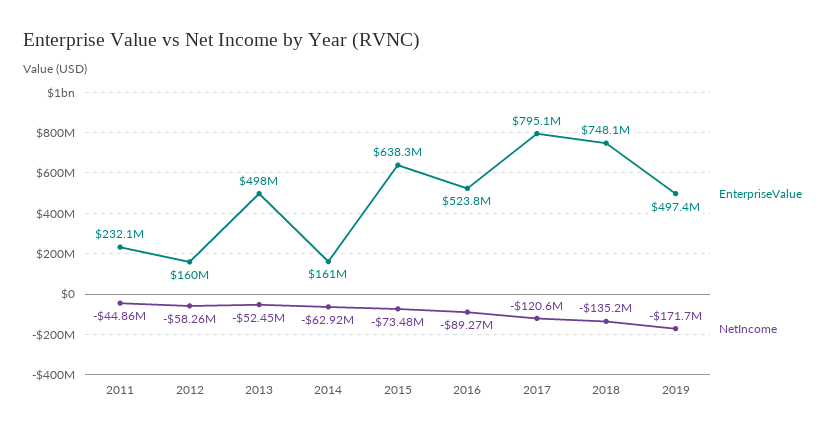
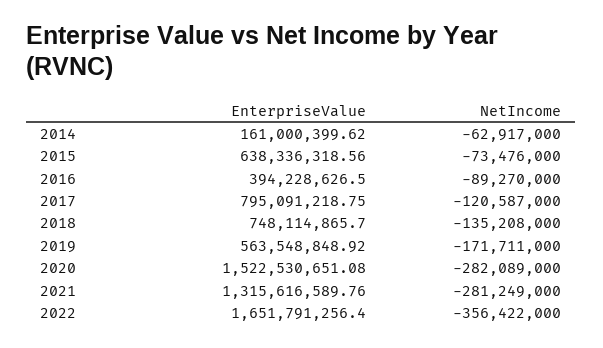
EnterpriseValue, 2011: 232100000 -> none
NetIncome, 2011: -44860000 -> none
EnterpriseValue, 2012: 160000000 -> none
NetIncome, 2012: -58260000 -> none
EnterpriseValue, 2013: 498000000 -> none
NetIncome, 2013: -52450000 -> none
EnterpriseValue, 2016: 523800000 -> 394228626.5
EnterpriseValue, 2019: 497400000 -> 563548848.92
EnterpriseValue, 2020: none -> 1522530651.08
NetIncome, 2020: none -> -282089000
EnterpriseValue, 2021: none -> 1315616589.76
NetIncome, 2021: none -> -281249000
EnterpriseValue, 2022: none -> 1651791256.4
NetIncome, 2022: none -> -356422000

